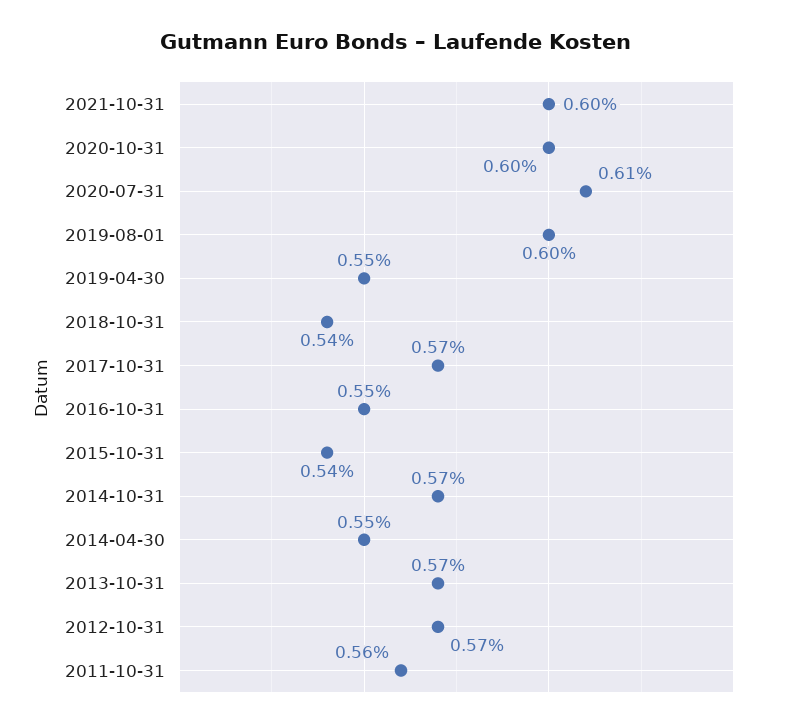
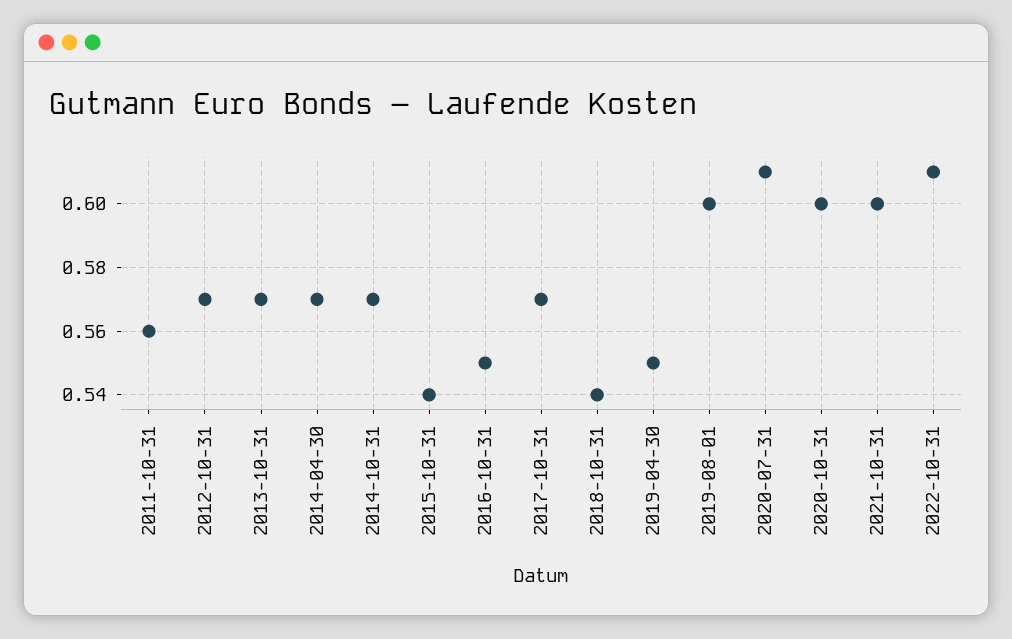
2014-04-30: 0.55 -> 0.57
2022-10-31: none -> 0.61

